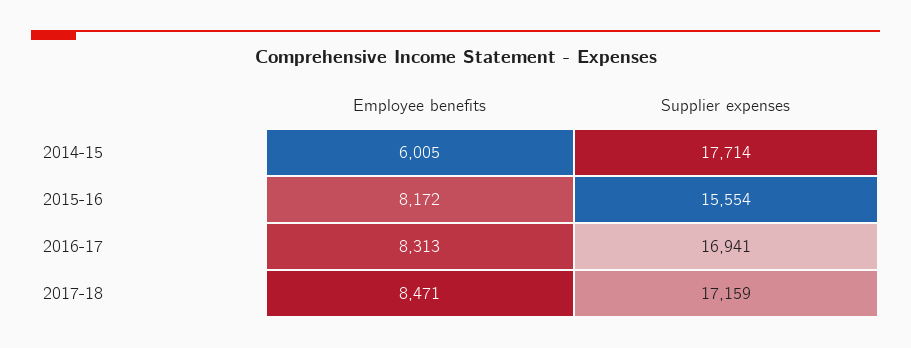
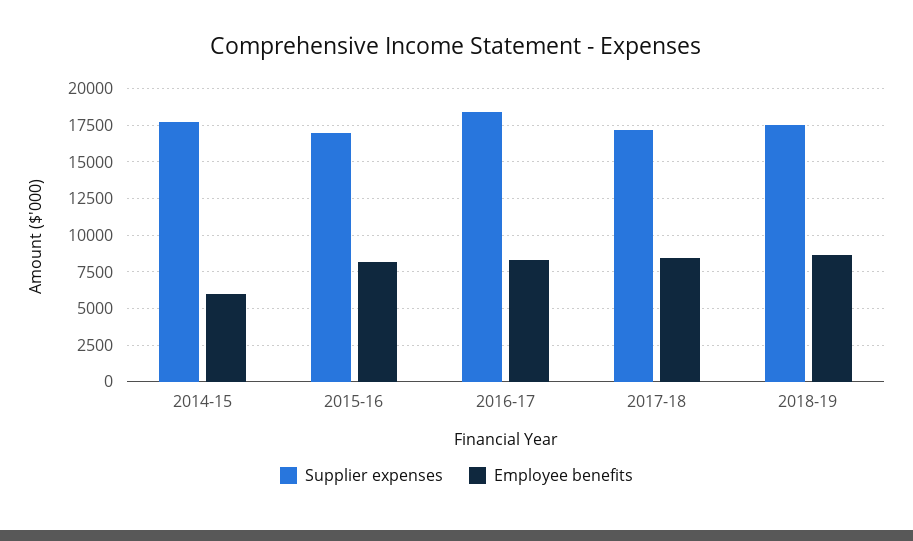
Supplier expenses, 2015-16: 15554 -> 17000
Supplier expenses, 2016-17: 16941 -> 18500
Supplier expenses, 2018-19: none -> 17500
Employee benefits, 2018-19: none -> 8500

